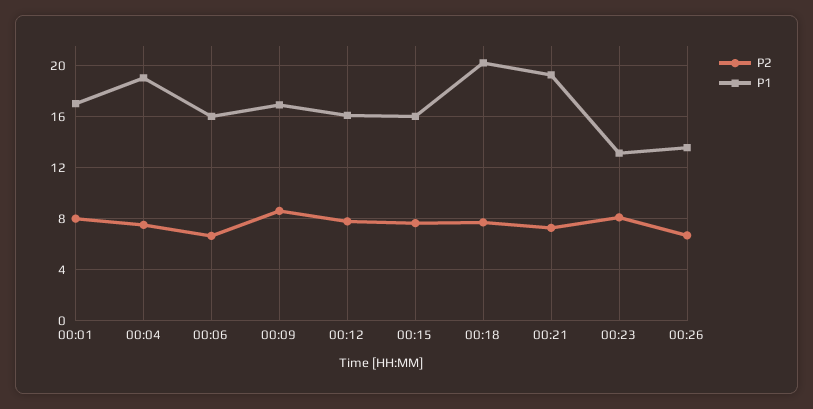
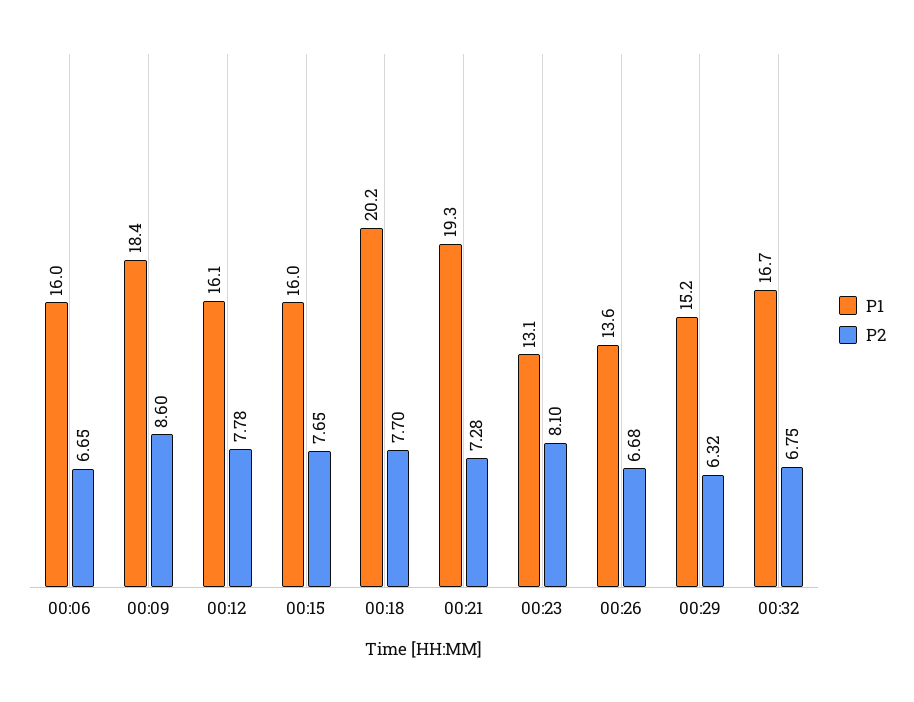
P2, 00:01: 8 -> none
P1, 00:01: 17 -> none
P2, 00:04: 7.5 -> none
P1, 00:04: 19 -> none
P1, 00:09: 17 -> 18.4
P1, 00:29: none -> 15.2
P2, 00:29: none -> 6.32
P1, 00:32: none -> 16.7
P2, 00:32: none -> 6.75

